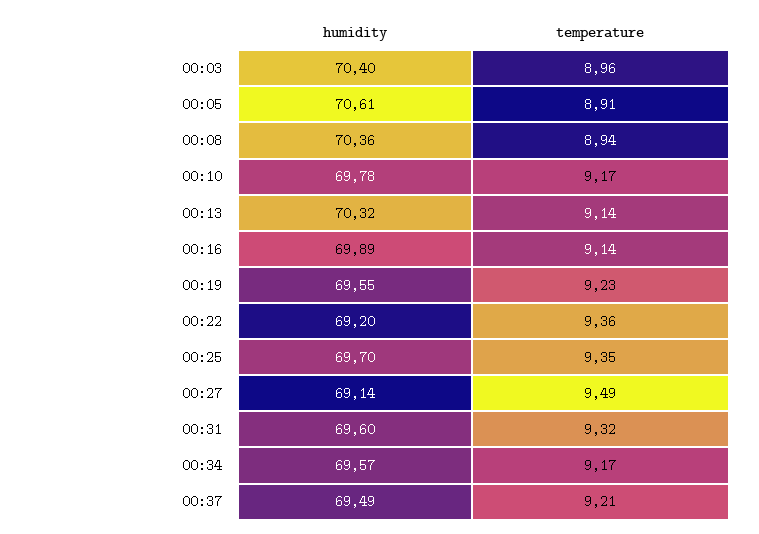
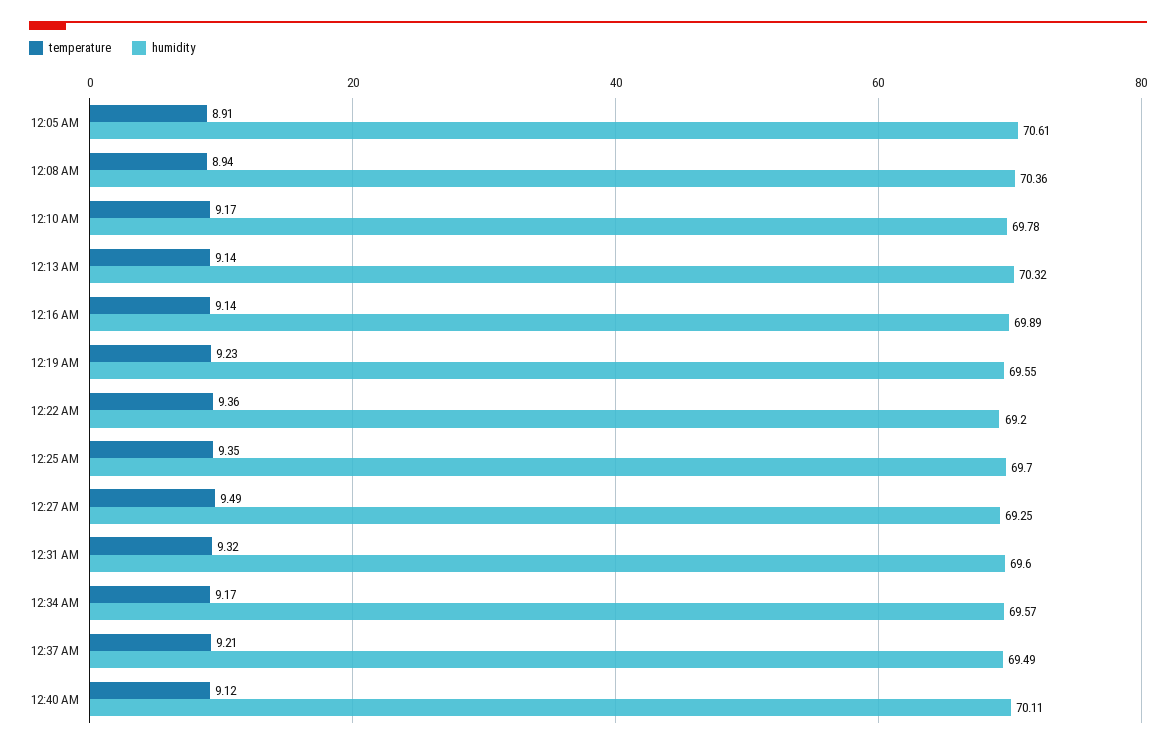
humidity, 00:03: 70.4 -> none
temperature, 00:03: 8.96 -> none
humidity, 00:27: 69.14 -> 69.25
temperature, 12:40 AM: none -> 9.12
humidity, 12:40 AM: none -> 70.11

